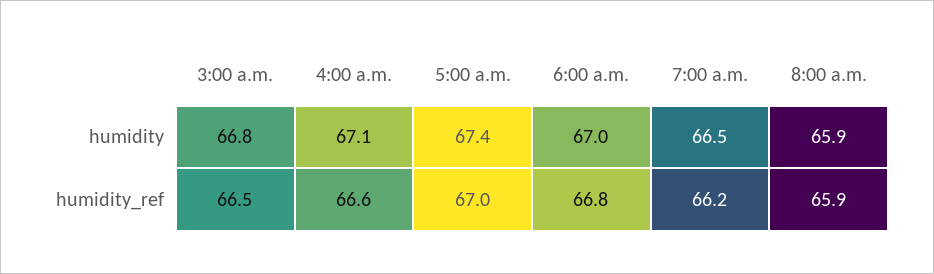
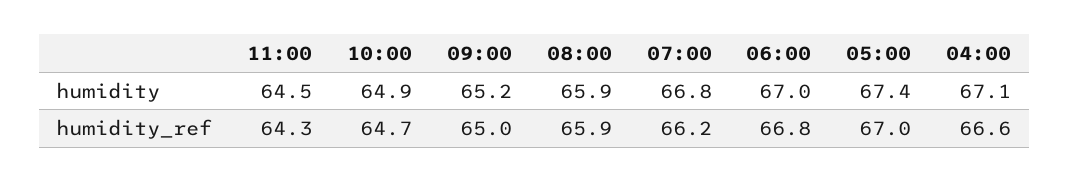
3:00 a.m., humidity: 66.8 -> none
7:00 a.m., humidity: 66.5 -> 66.8
3:00 a.m., humidity_ref: 66.5 -> none
11:00, humidity: none -> 64.5
10:00, humidity: none -> 64.9
09:00, humidity: none -> 65.2
11:00, humidity_ref: none -> 64.3
10:00, humidity_ref: none -> 64.7
09:00, humidity_ref: none -> 65

